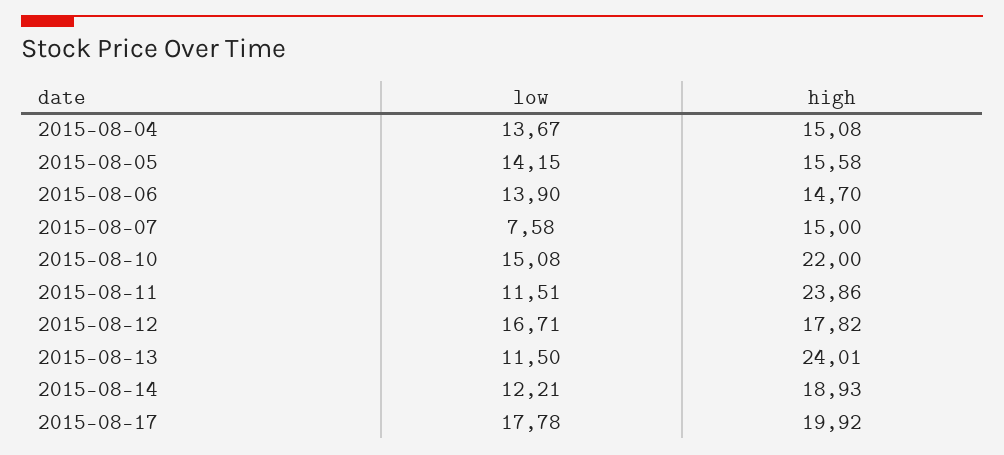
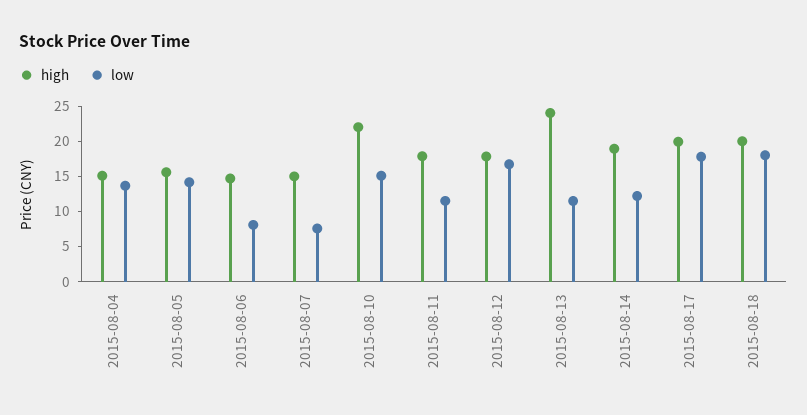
low, 2015-08-06: 13.9 -> 7.5
high, 2015-08-11: 23.86 -> 17.5
high, 2015-08-18: none -> 20
low, 2015-08-18: none -> 17.5

